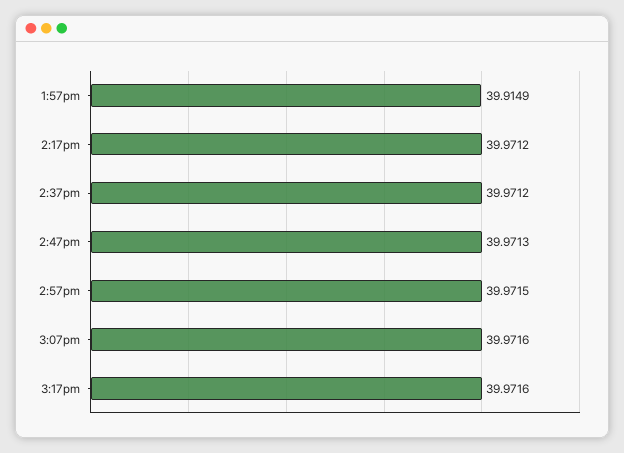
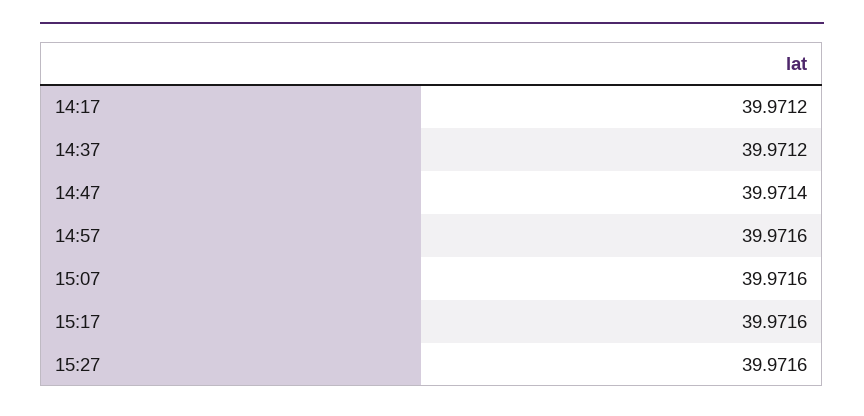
1:57pm: 39.9149 -> none
2:47pm: 39.9713 -> 39.9714
2:57pm: 39.9715 -> 39.9716
15:27: none -> 39.9716

